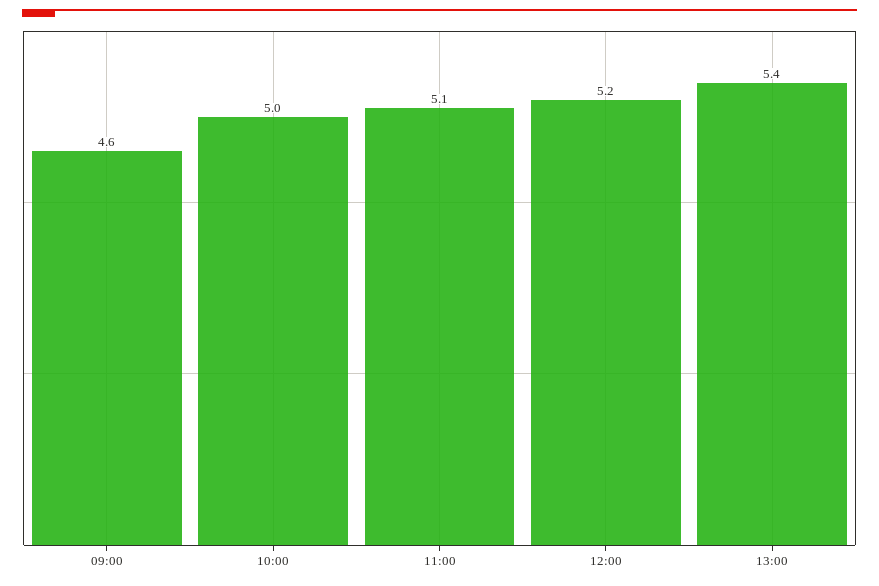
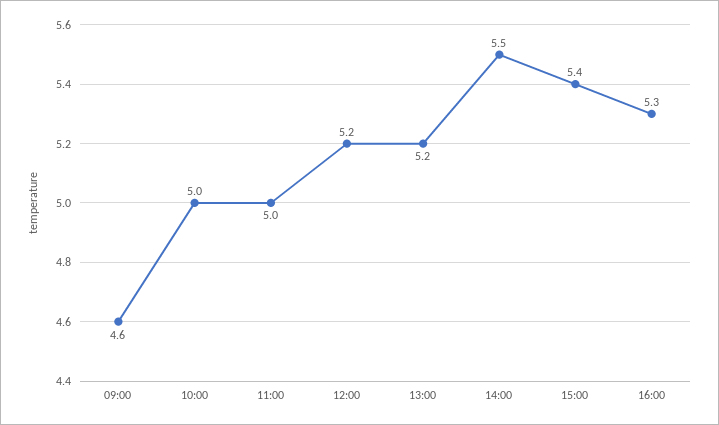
11:00: 5.1 -> 5
13:00: 5.4 -> 5.2
14:00: none -> 5.5
15:00: none -> 5.4
16:00: none -> 5.3

